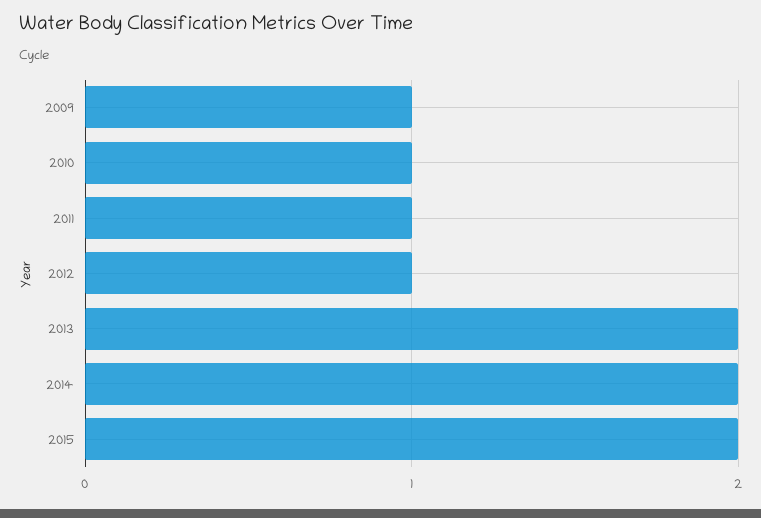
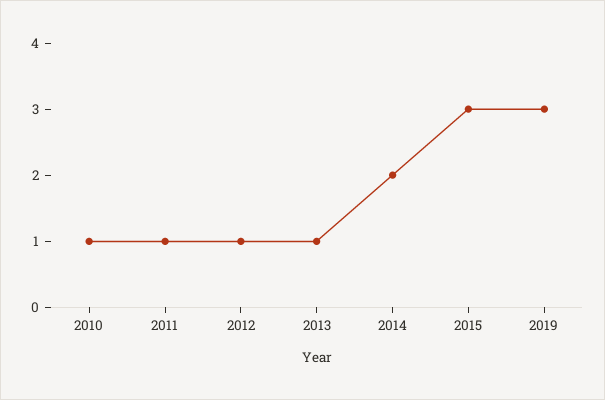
2009: 1 -> none
2013: 2 -> 1
2015: 2 -> 3
2019: none -> 3

